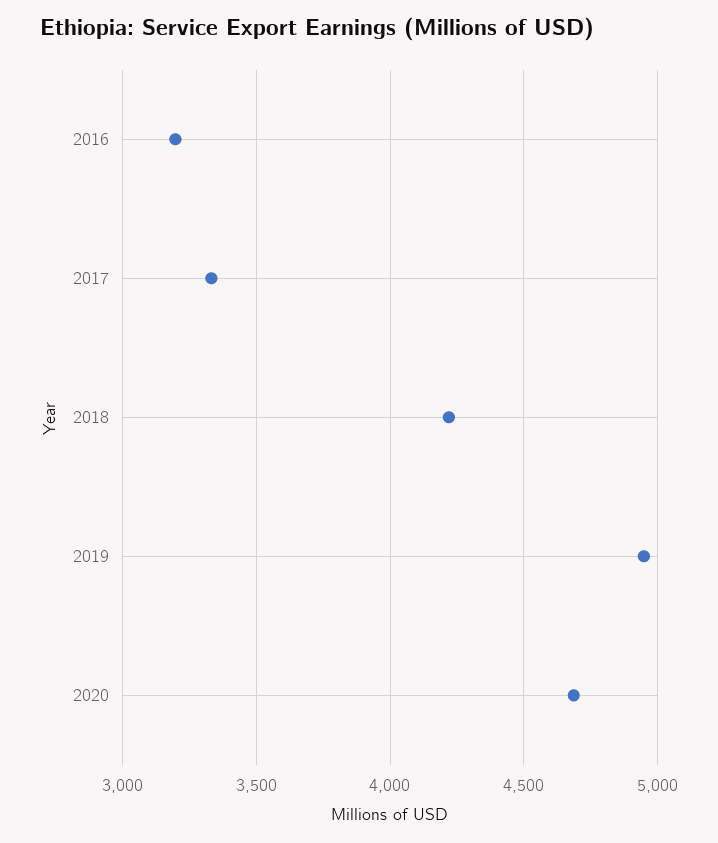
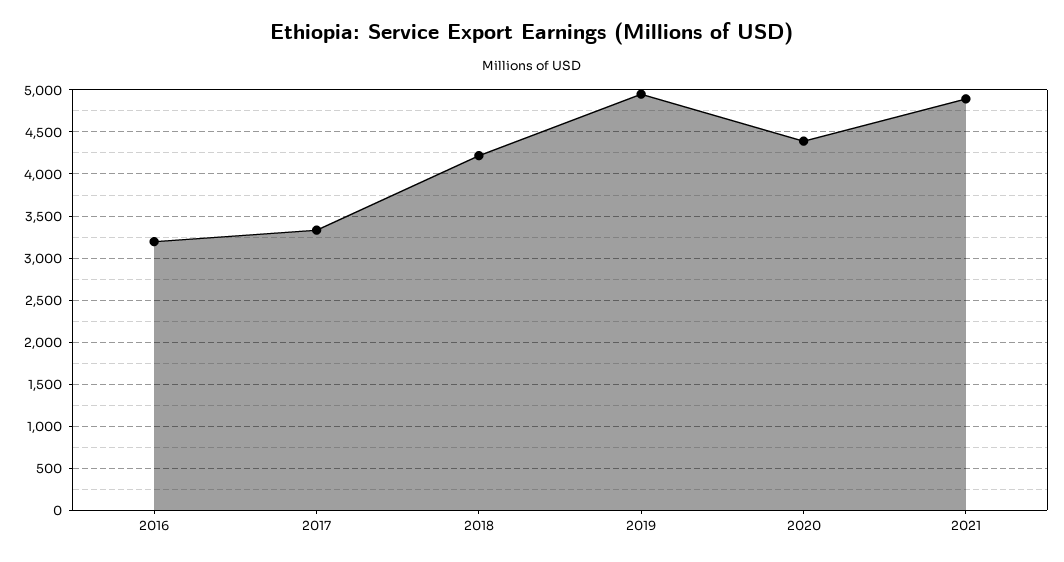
2020: 4700 -> 4400
2021: none -> 4900

